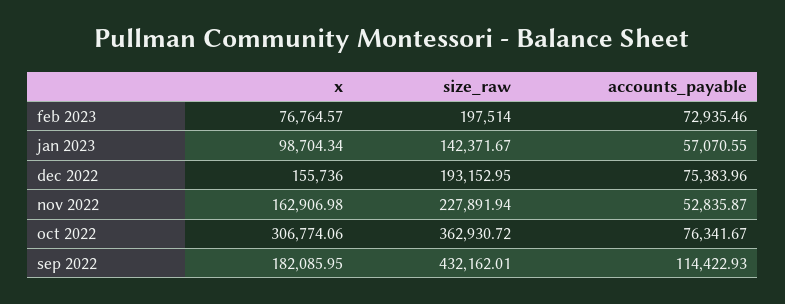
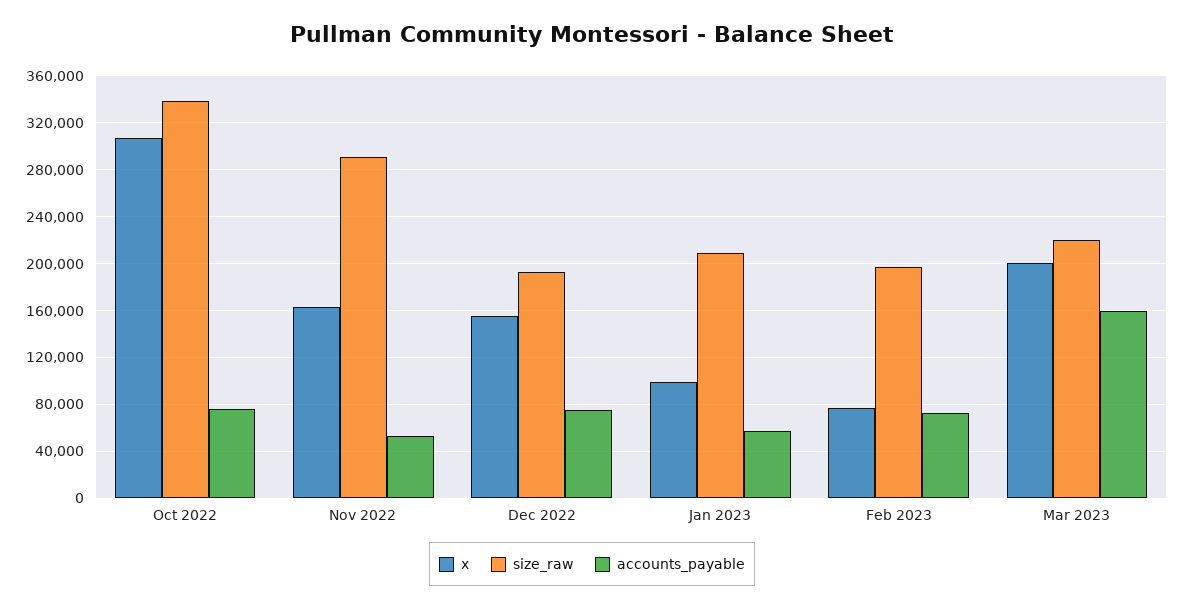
size_raw, jan 2023: 142371.67 -> 210000
size_raw, nov 2022: 227891.94 -> 290000
size_raw, oct 2022: 362930.72 -> 340000
x, sep 2022: 182085.95 -> none
size_raw, sep 2022: 432162.01 -> none
accounts_payable, sep 2022: 114422.93 -> none
x, Mar 2023: none -> 200000
size_raw, Mar 2023: none -> 220000
accounts_payable, Mar 2023: none -> 160000

